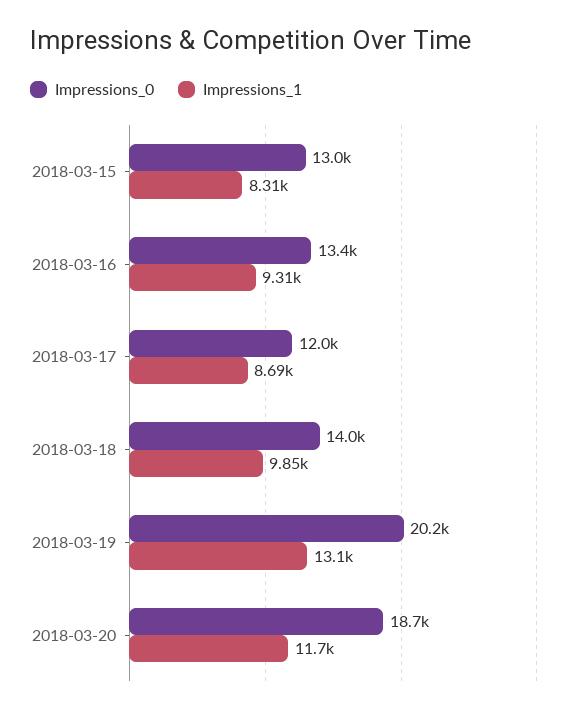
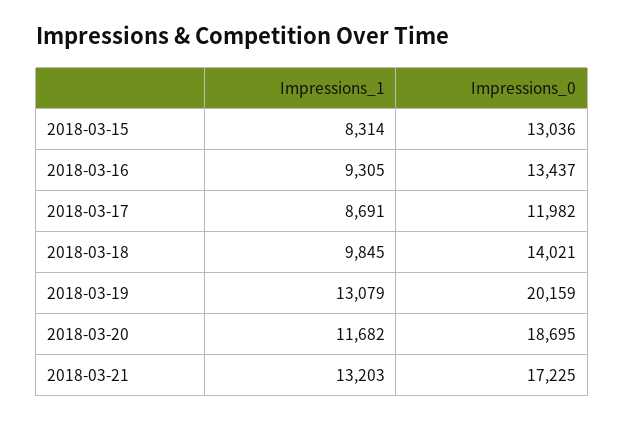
Impressions_1, 2018-03-21: none -> 13203
Impressions_0, 2018-03-21: none -> 17225

